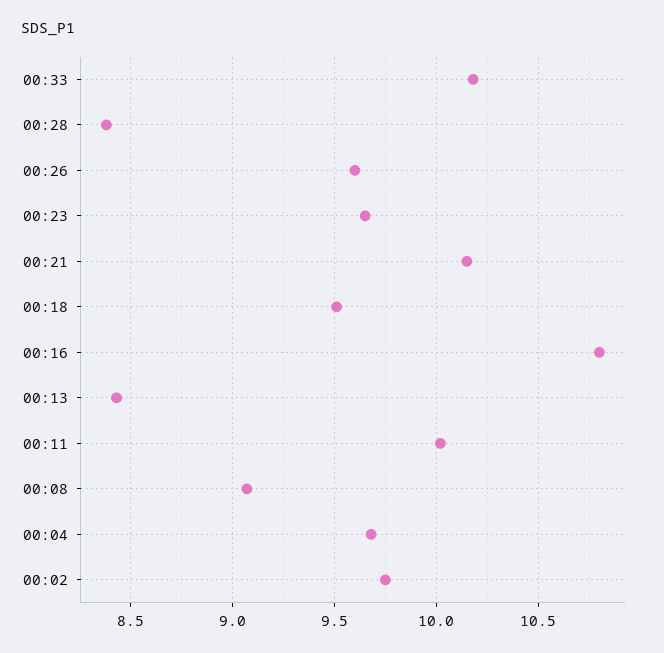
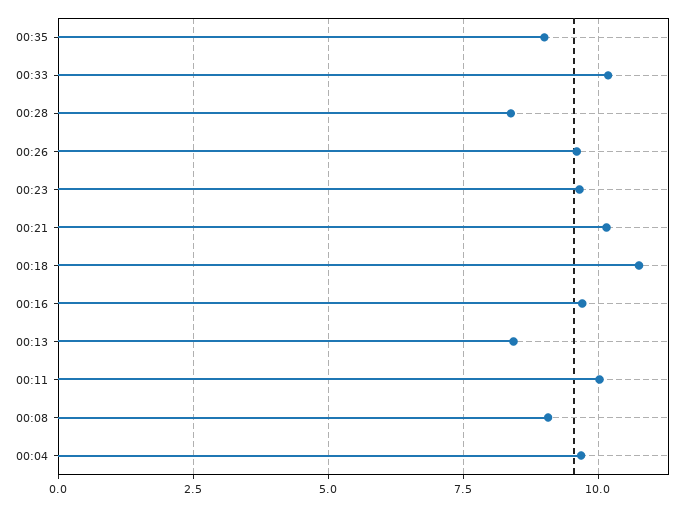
00:18: 9.5 -> 10.75
00:16: 10.8 -> 9.75
00:02: 9.75 -> none
00:35: none -> 9

